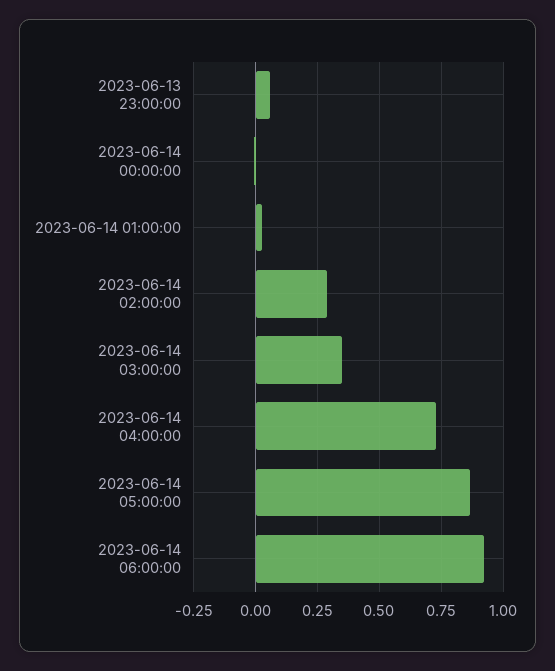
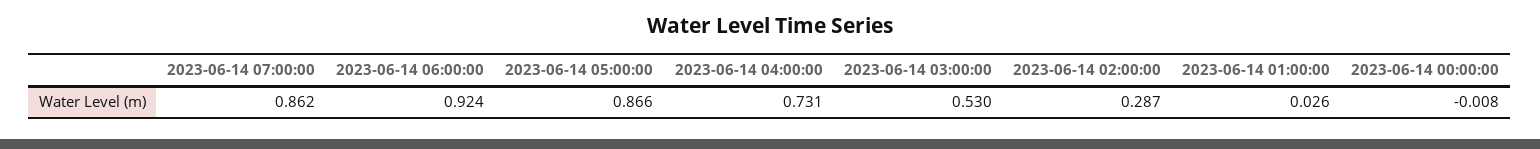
2023-06-13 23:00:00: 0.05 -> none
2023-06-14 03:00:00: 0.35 -> 0.53
2023-06-14 07:00:00: none -> 0.862

